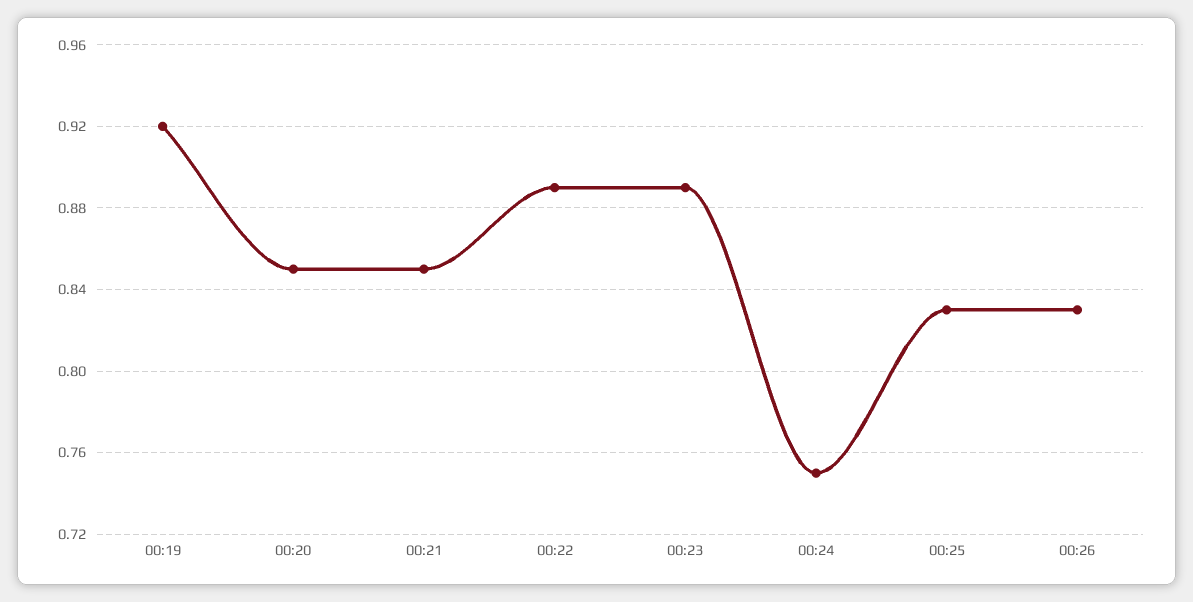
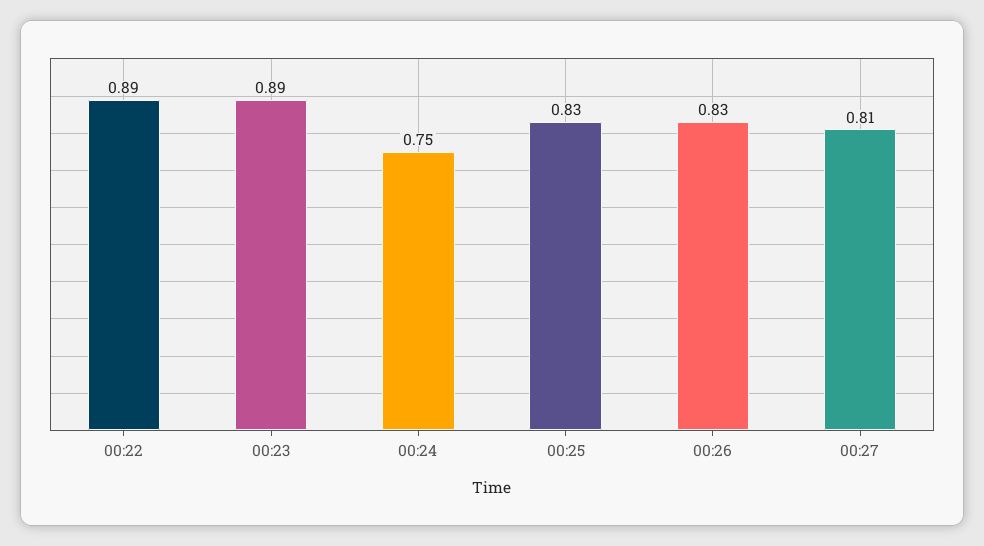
00:19: 0.92 -> none
00:20: 0.85 -> none
00:21: 0.85 -> none
00:27: none -> 0.81

